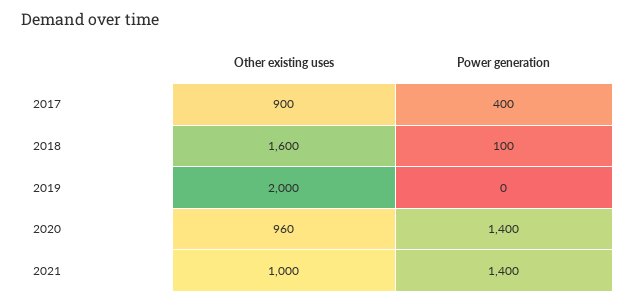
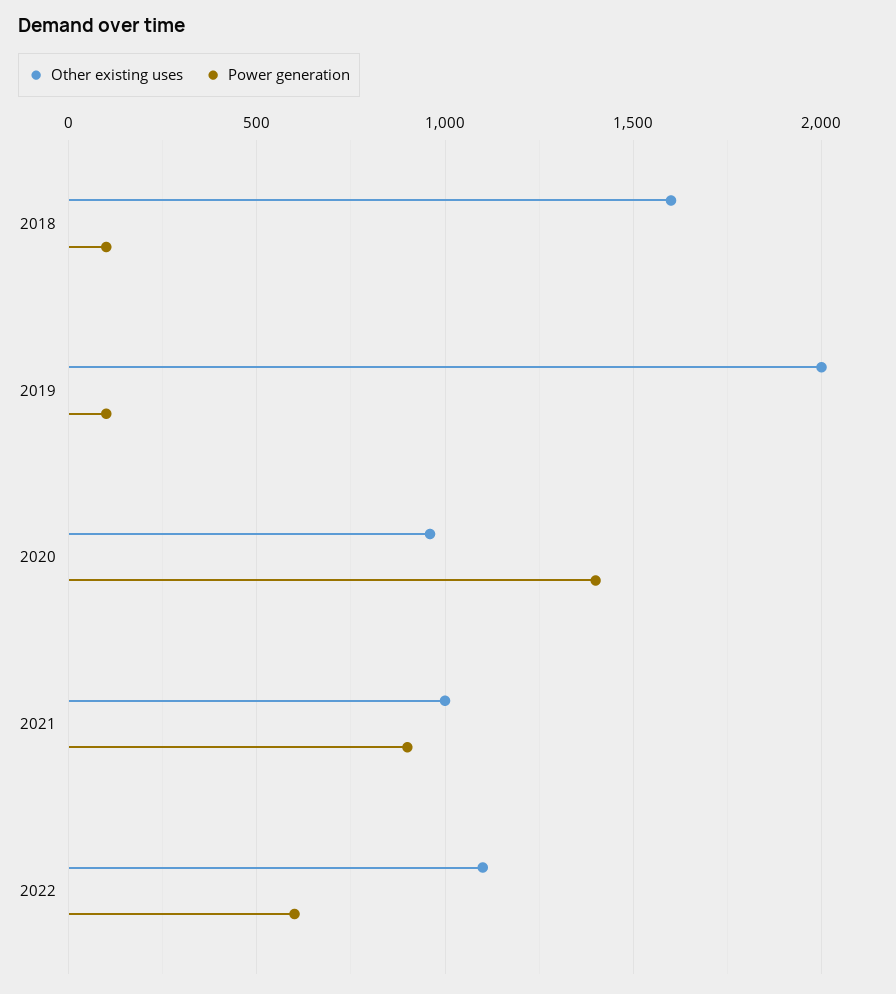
Other existing uses, 2017: 900 -> none
Power generation, 2017: 400 -> none
Power generation, 2019: 0 -> 100
Power generation, 2021: 1400 -> 900
Other existing uses, 2022: none -> 1100
Power generation, 2022: none -> 600

